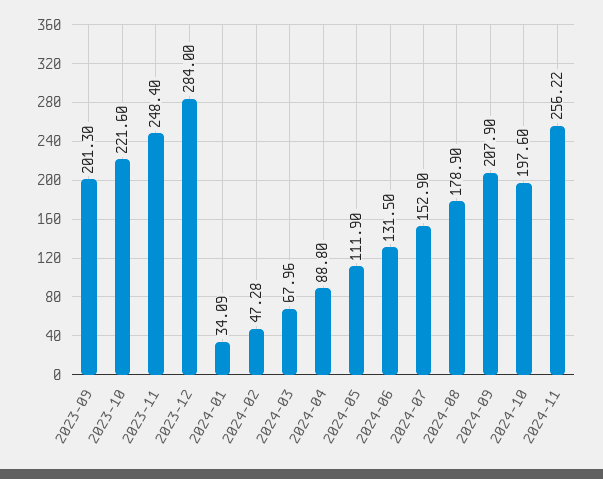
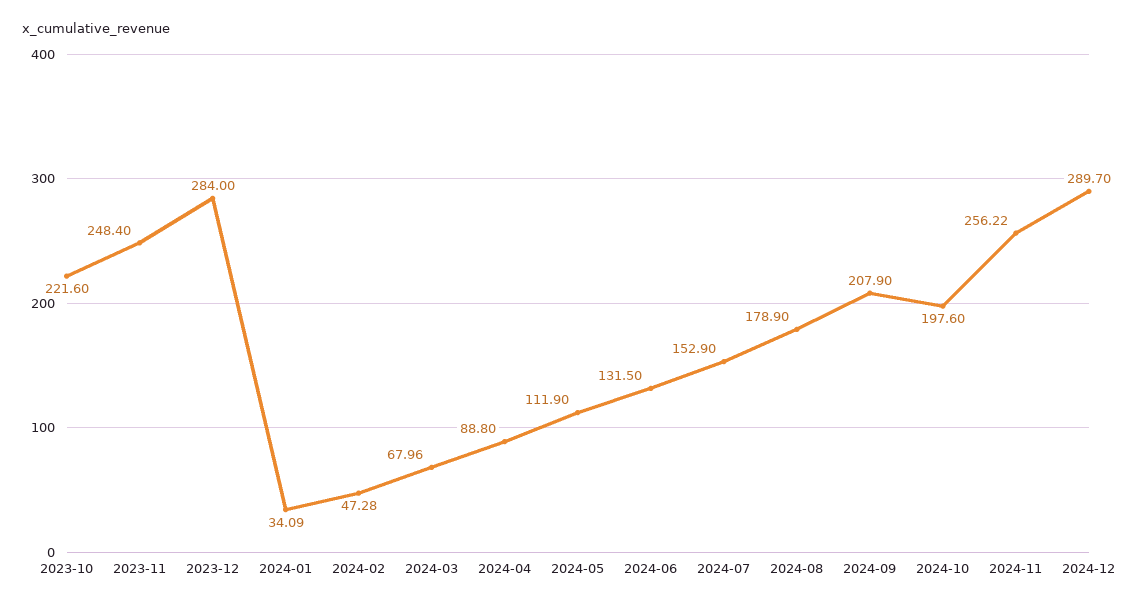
2023-09: 201.3 -> none
2024-12: none -> 289.7

